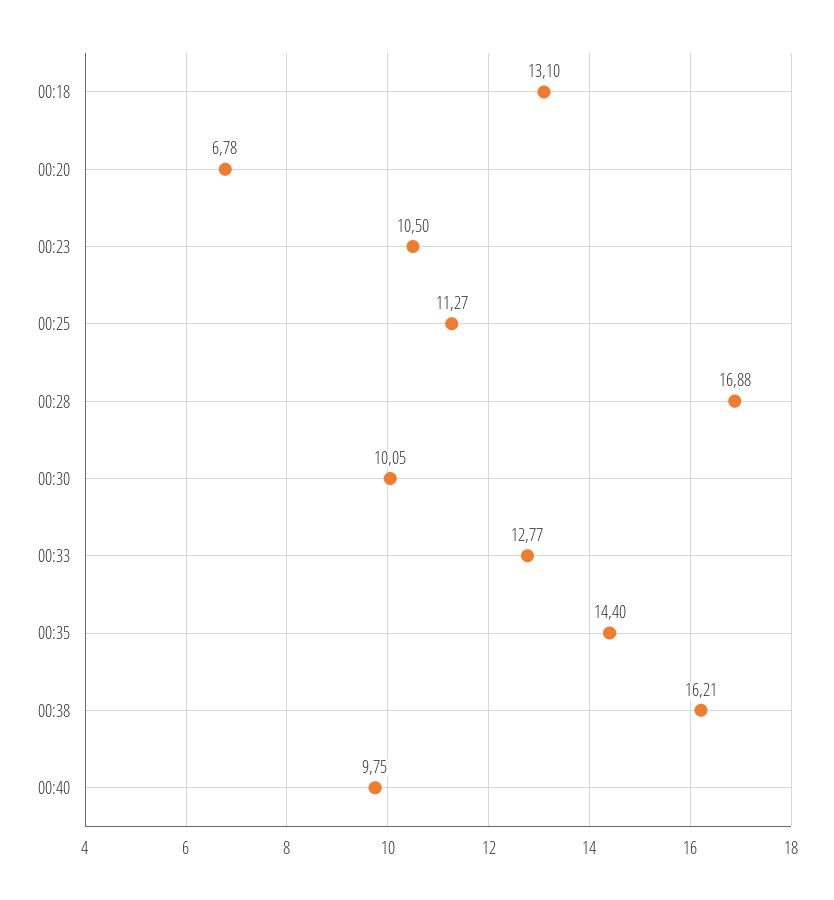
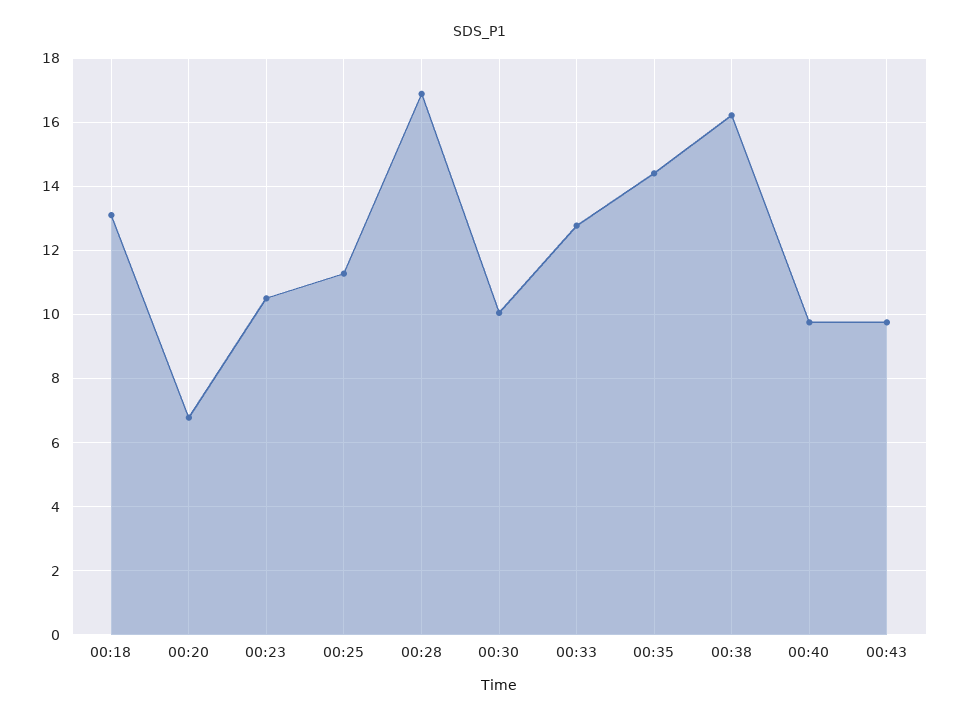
00:43: none -> 9.8

